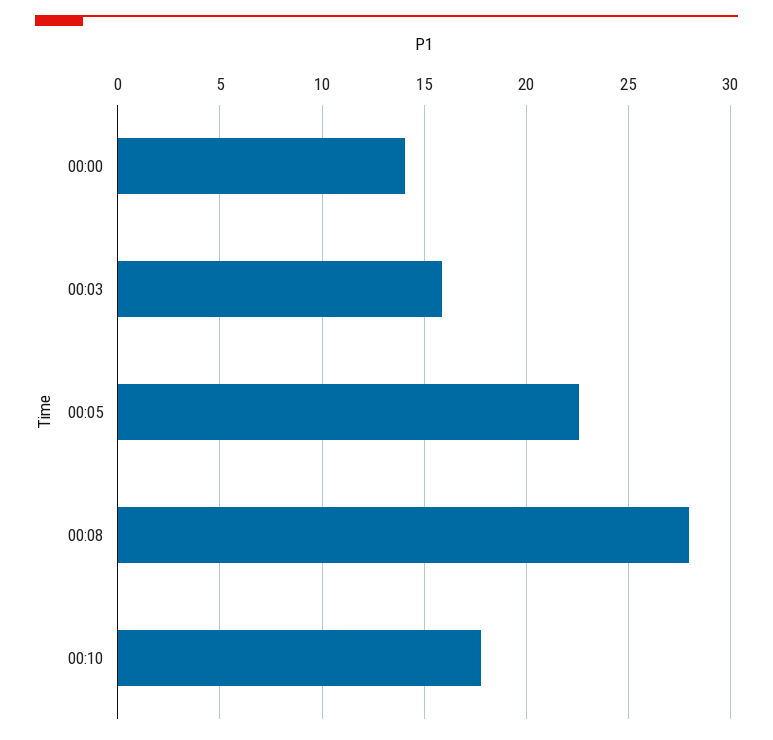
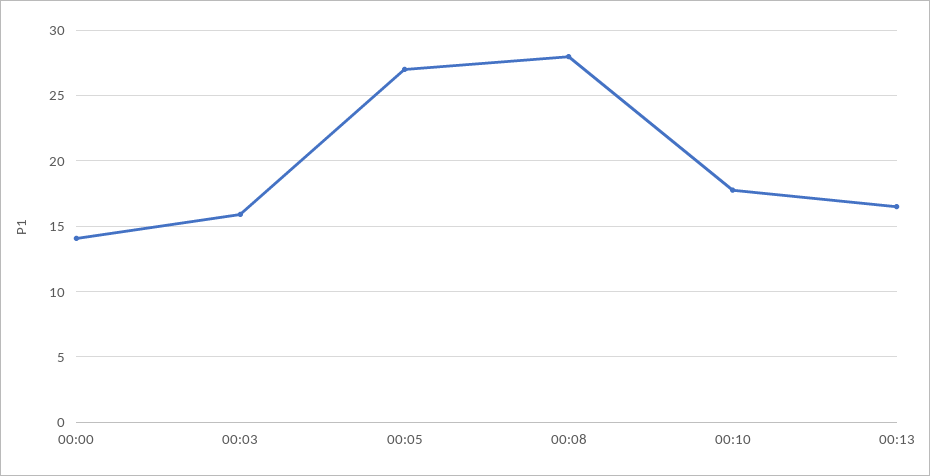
00:05: 22.5 -> 27
00:13: none -> 16.5

